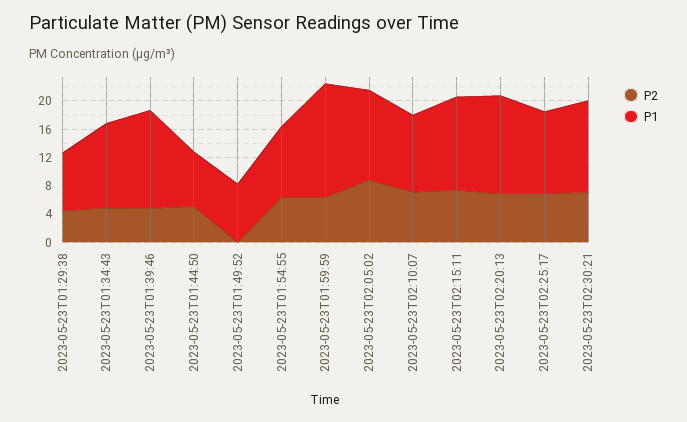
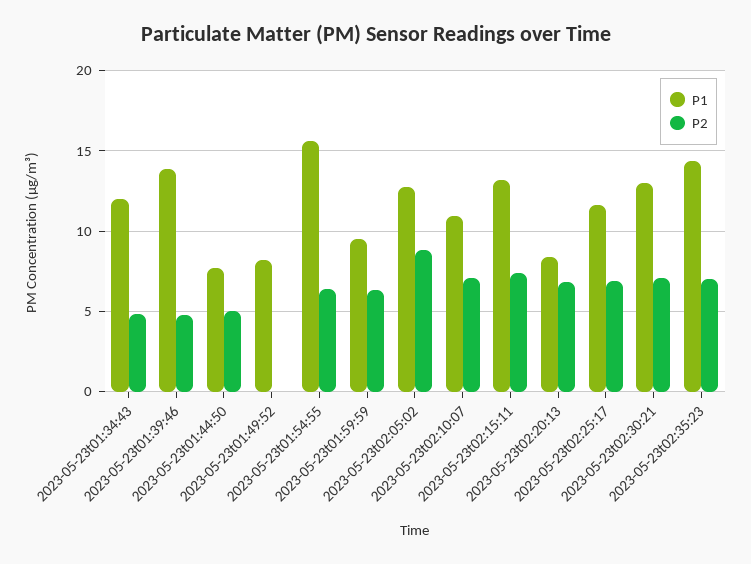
P2, 2023-05-23T01:29:38: 4 -> none
P1, 2023-05-23T01:29:38: 8 -> none
P1, 2023-05-23T01:54:55: 10 -> 15.5
P1, 2023-05-23T01:59:59: 16 -> 9.5
P1, 2023-05-23T02:20:13: 14 -> 8.5
P1, 2023-05-23t02:35:23: none -> 14.5
P2, 2023-05-23t02:35:23: none -> 7

